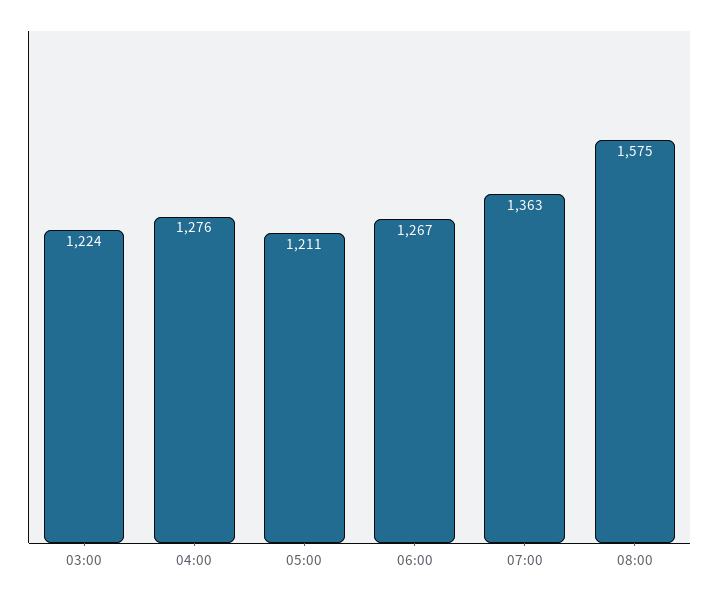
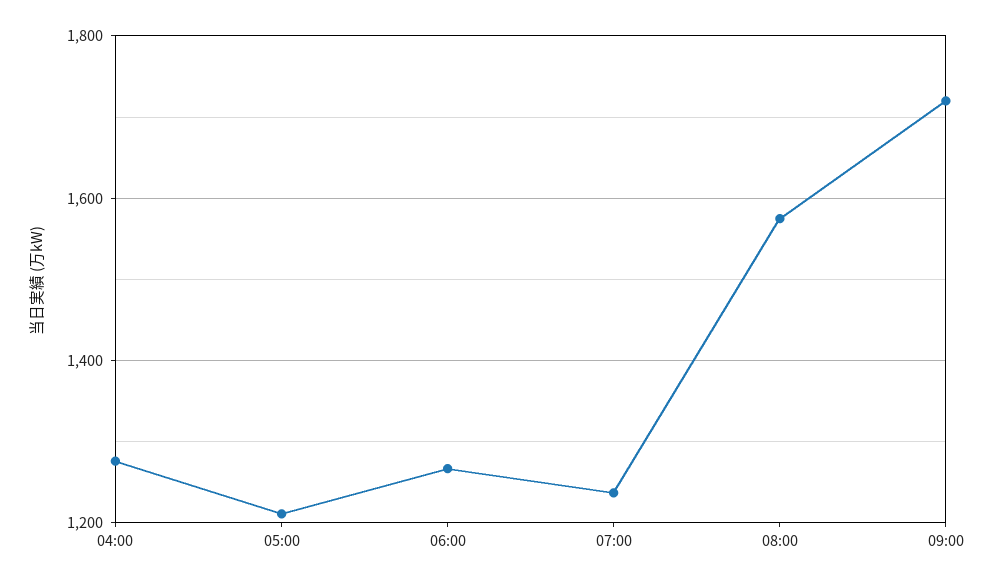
03:00: 1224 -> none
07:00: 1363 -> 1240
09:00: none -> 1720

